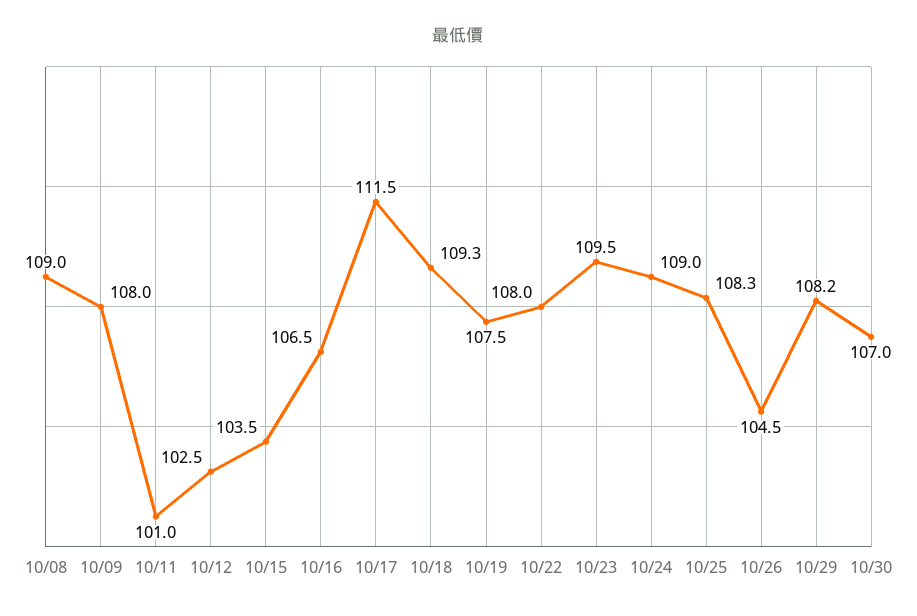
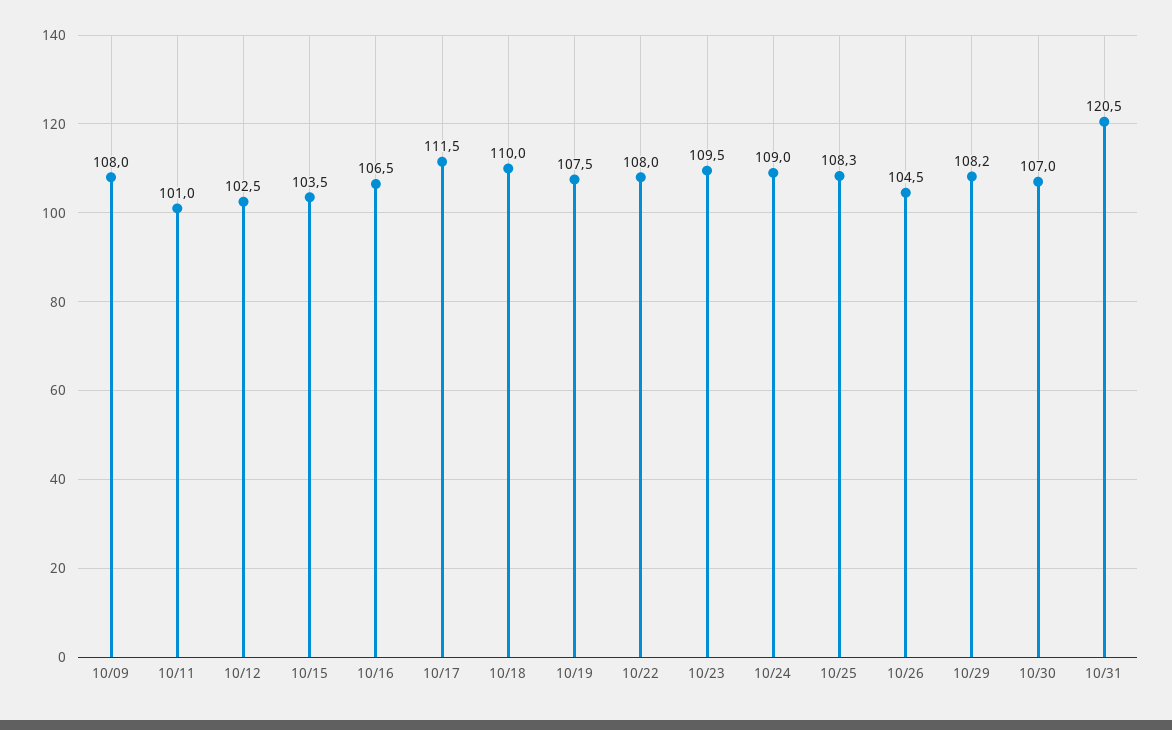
10/08: 109 -> none
10/18: 109.3 -> 110
10/31: none -> 120.5

